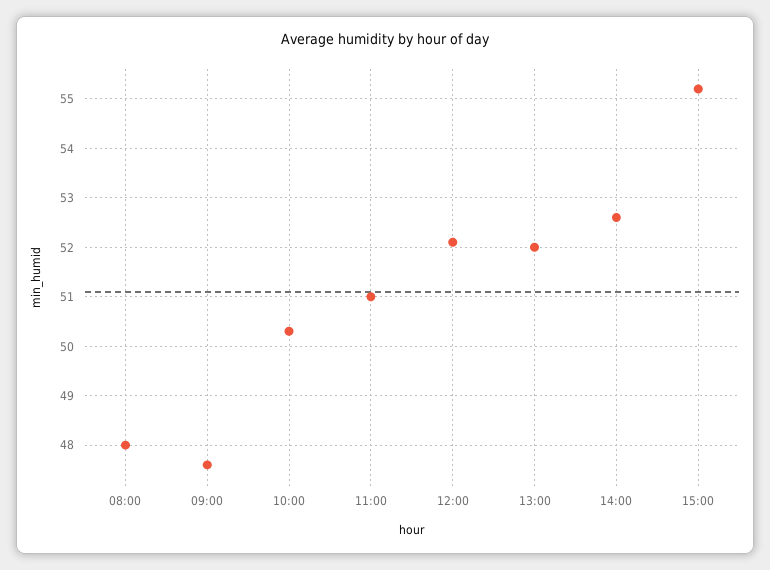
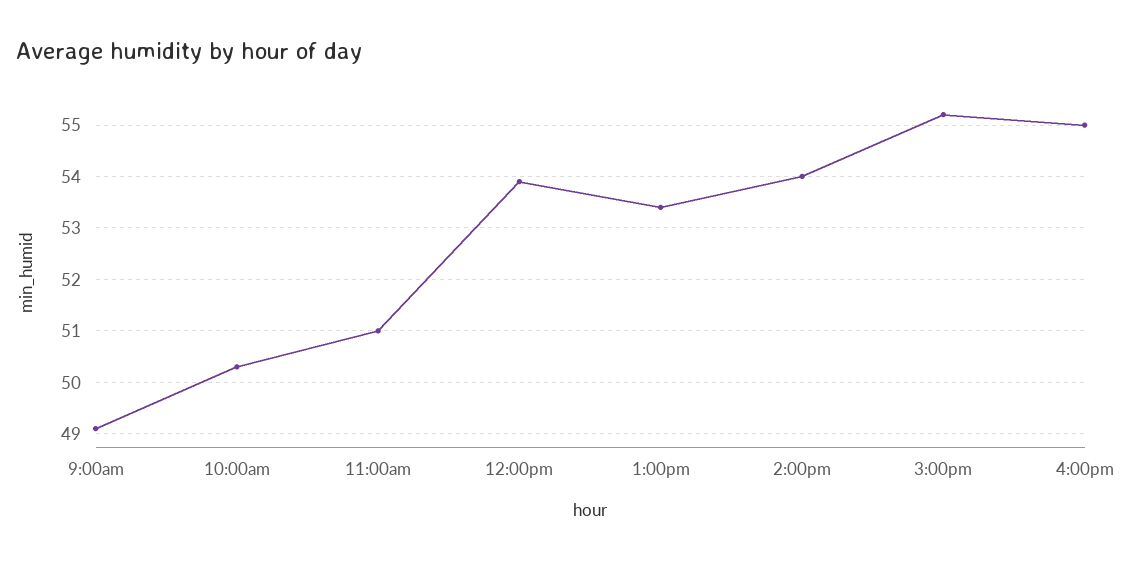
08:00: 48 -> none
09:00: 47.5 -> 49
12:00: 52 -> 54
13:00: 52 -> 53.5
14:00: 52.5 -> 54
4:00pm: none -> 55

